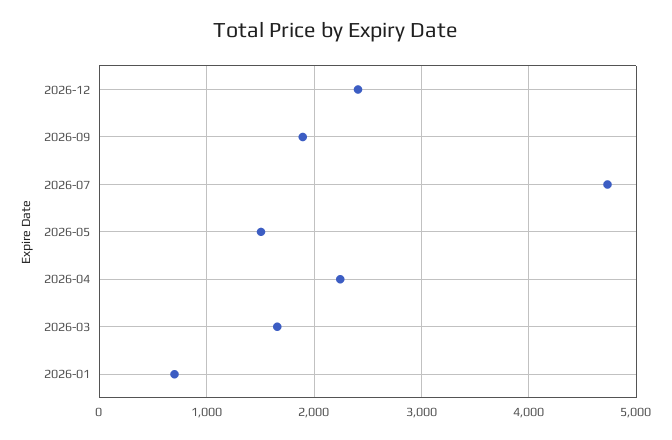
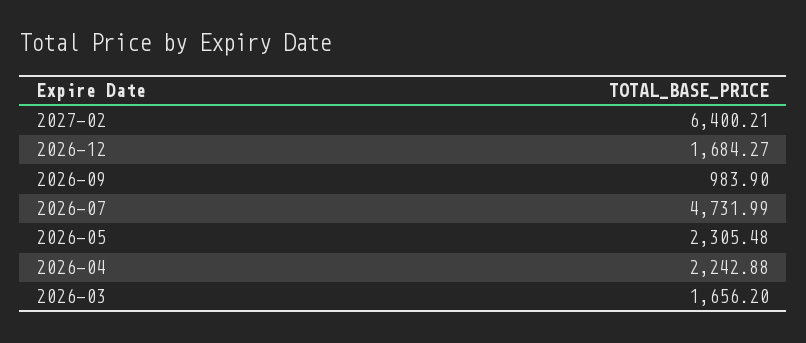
2026-12: 2400 -> 1684.27
2026-09: 1900 -> 983.9
2026-05: 1500 -> 2305.48
2026-01: 700 -> none
2027-02: none -> 6400.21

